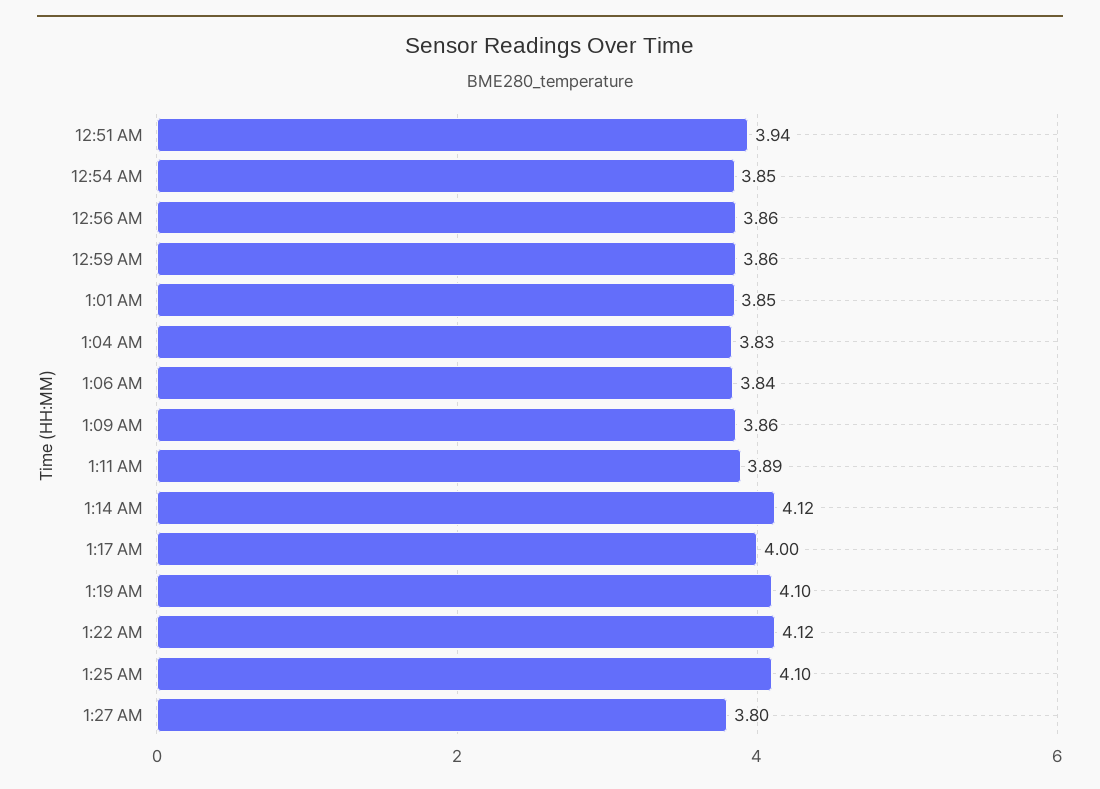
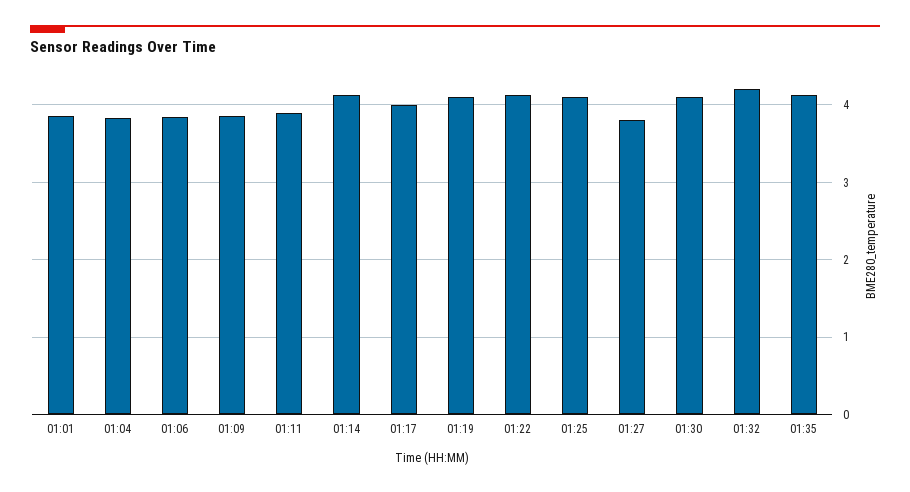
12:51 AM: 3.94 -> none
12:54 AM: 3.85 -> none
12:56 AM: 3.86 -> none
12:59 AM: 3.86 -> none
01:30: none -> 4.1
01:32: none -> 4.2
01:35: none -> 4.1

